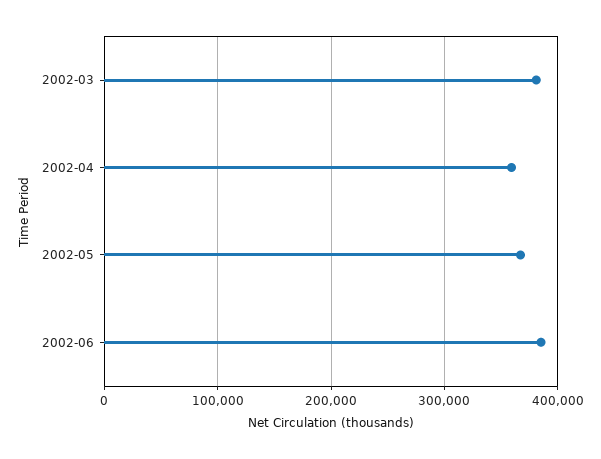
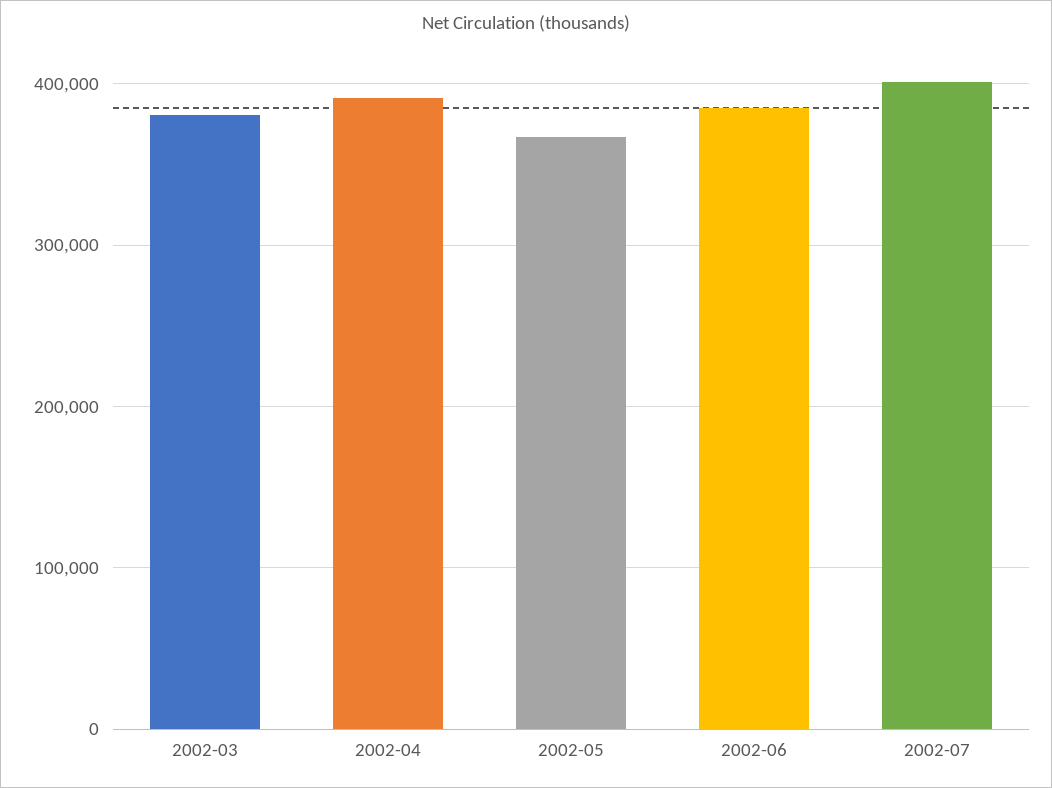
2002-04: 360000 -> 390000
2002-07: none -> 400000

